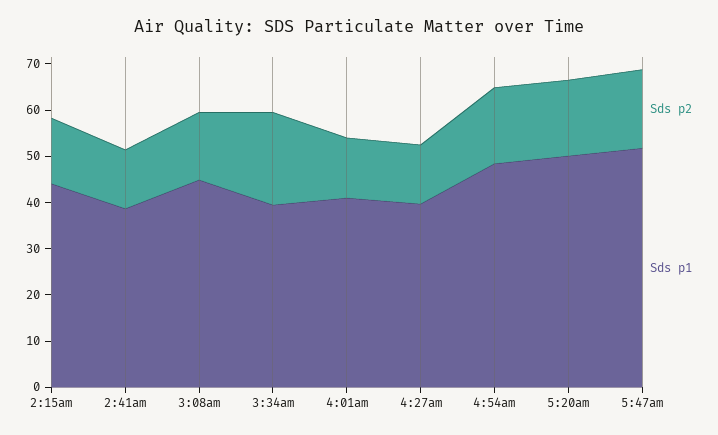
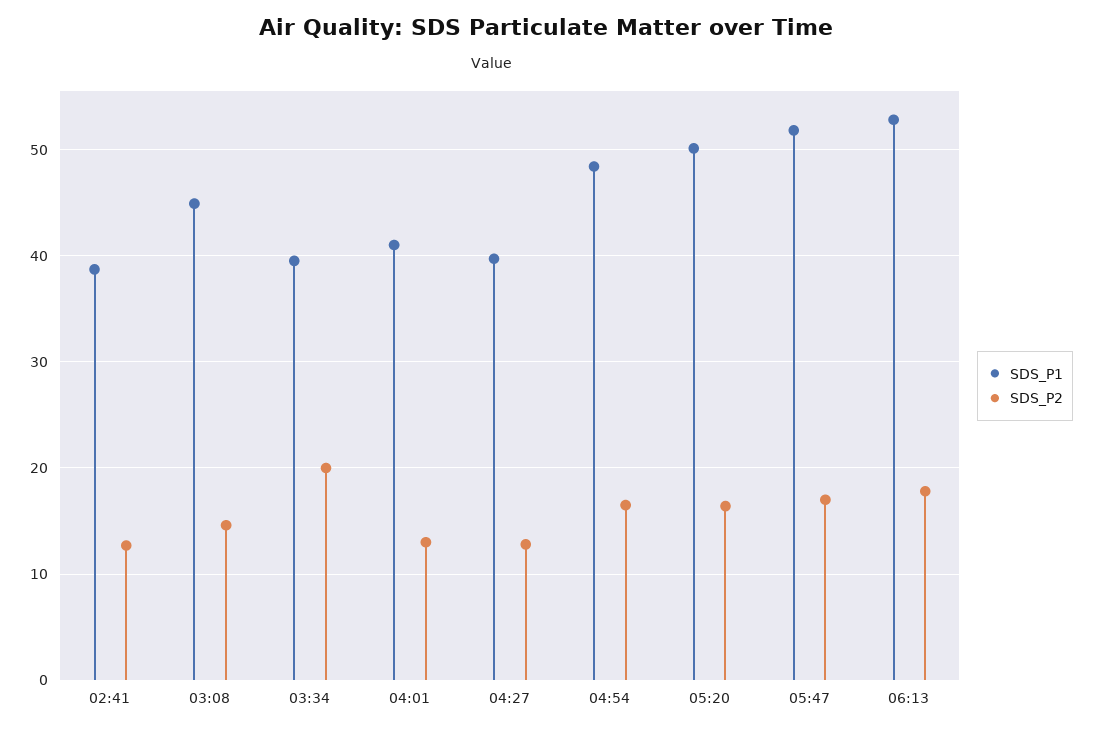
Sds p2, 2:15am: 14 -> none
Sds p1, 2:15am: 44 -> none
Sds p1, 06:13: none -> 53
Sds p2, 06:13: none -> 18

